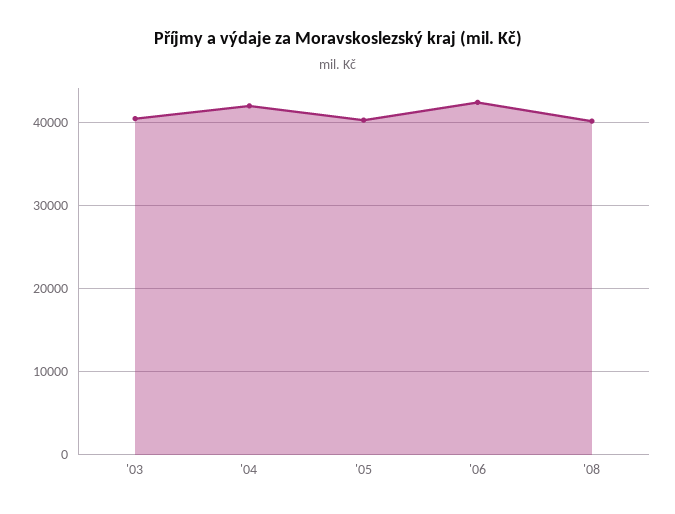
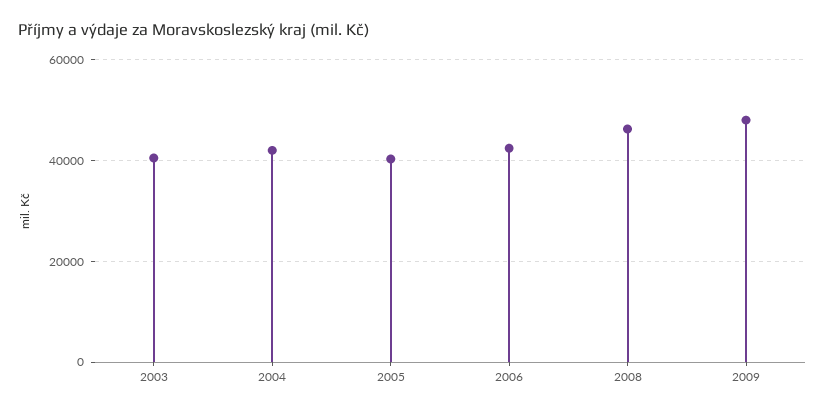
'08: 40000 -> 46000
2009: none -> 48000

